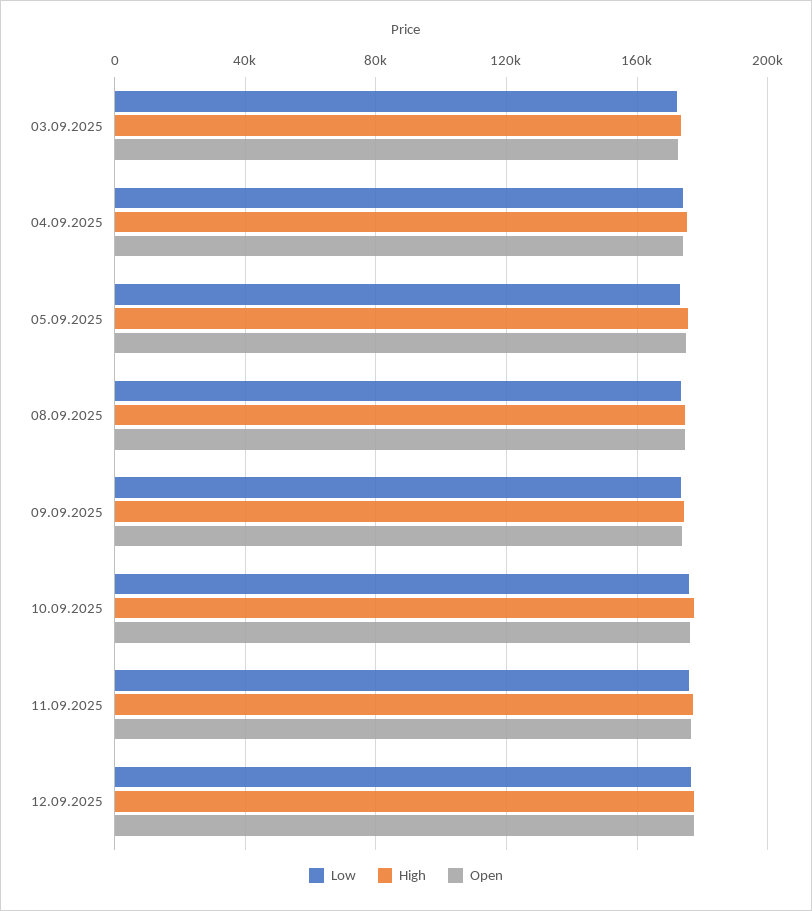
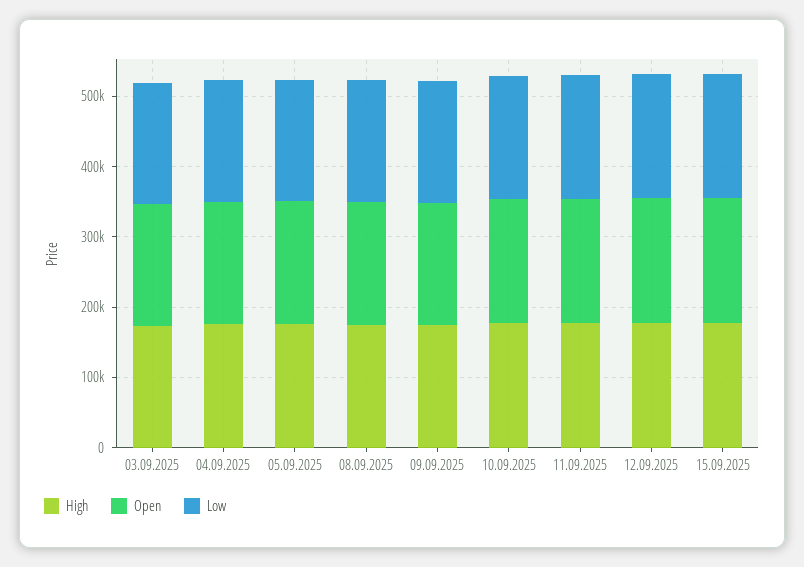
High, 15.09.2025: none -> 180000
Open, 15.09.2025: none -> 180000
Low, 15.09.2025: none -> 180000

